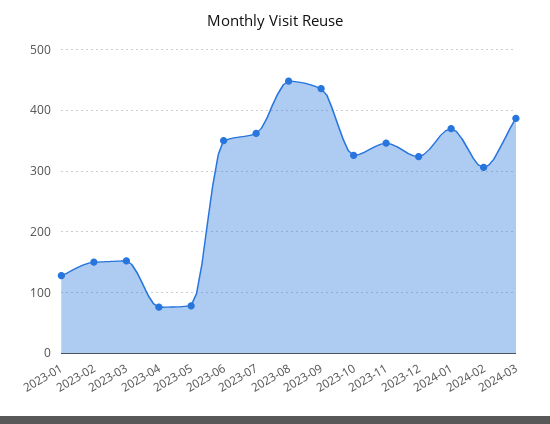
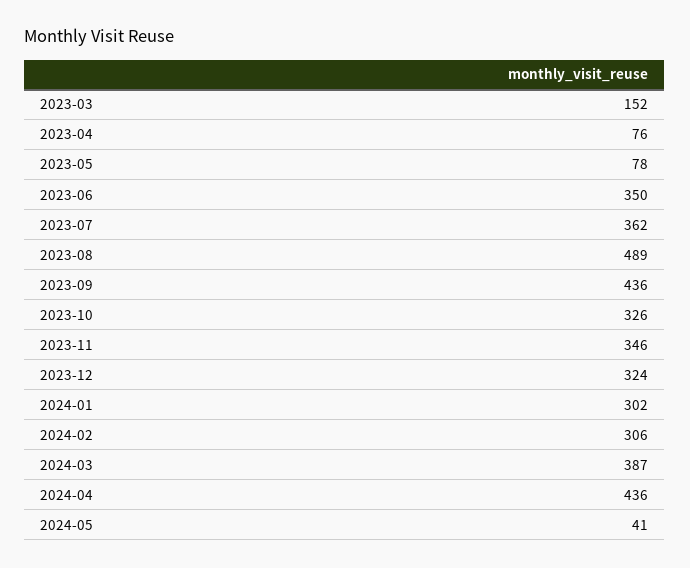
2023-01: 130 -> none
2023-02: 150 -> none
2023-08: 450 -> 489
2024-01: 370 -> 302
2024-04: none -> 436
2024-05: none -> 41

